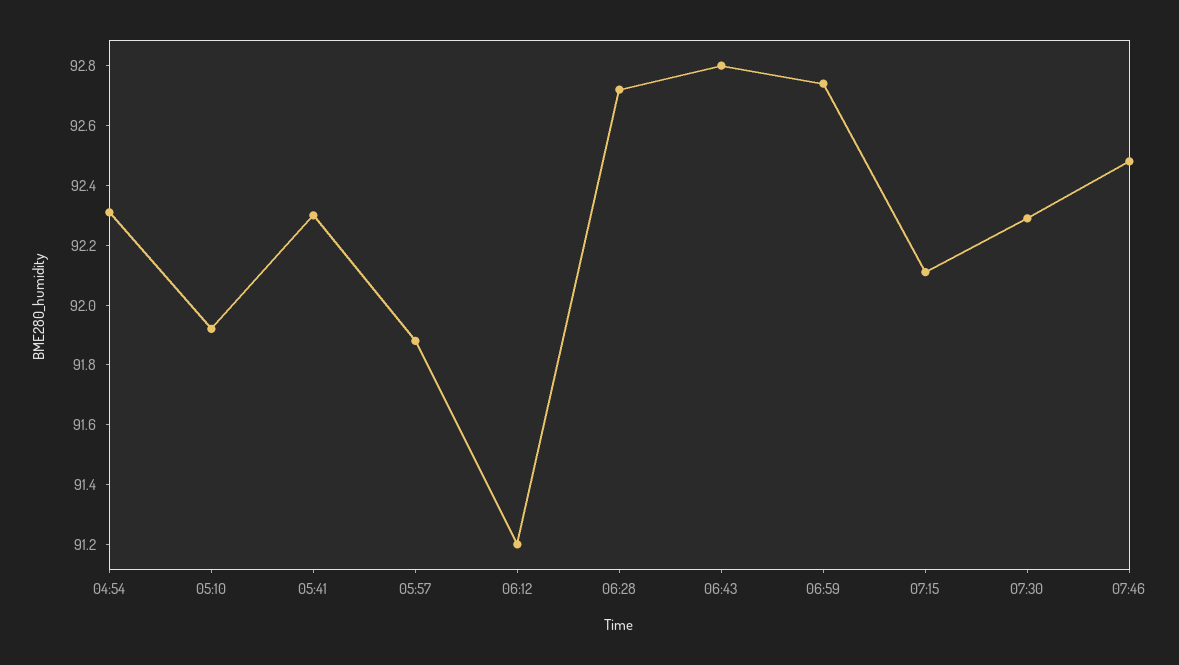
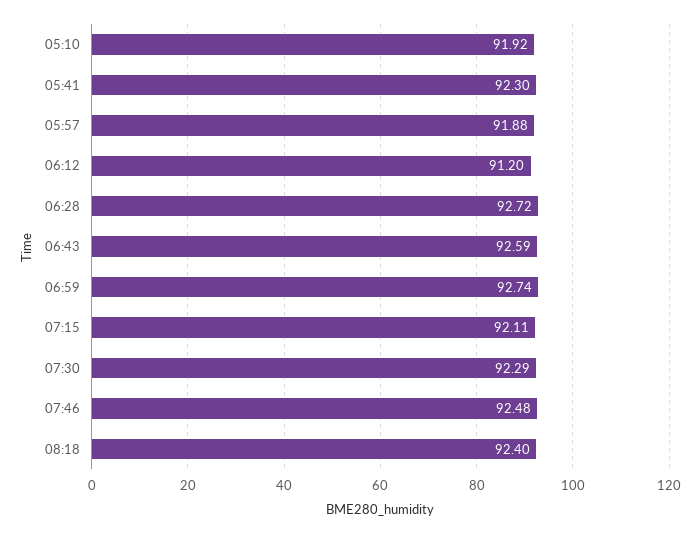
04:54: 92.3 -> none
06:43: 92.8 -> 92.59
08:18: none -> 92.4

